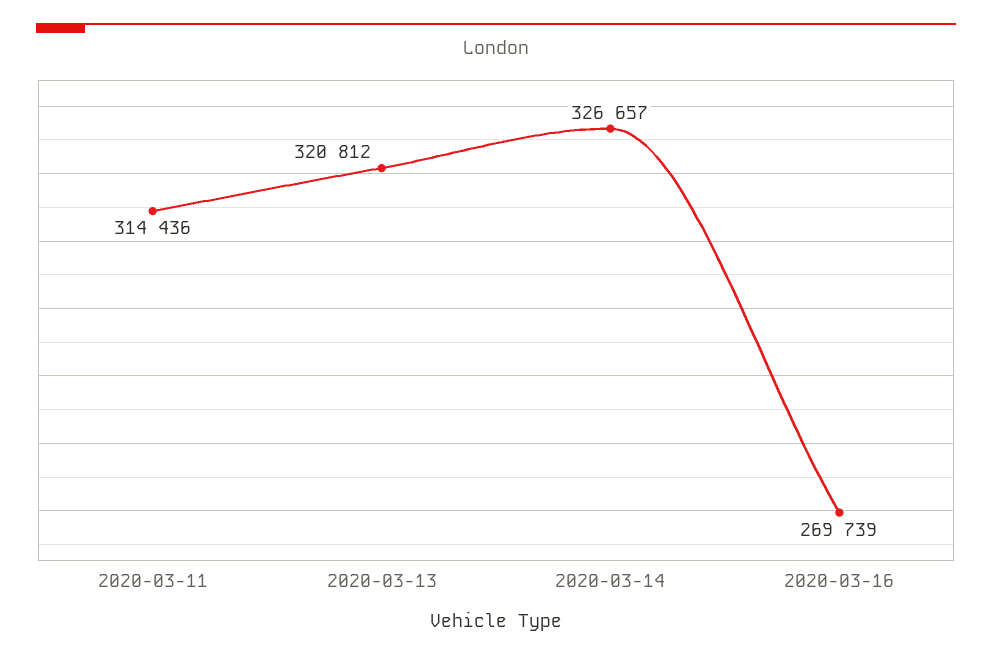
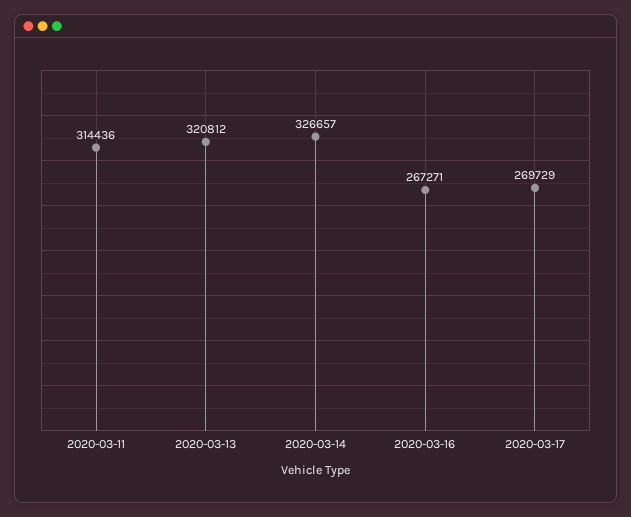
2020-03-16: 269739 -> 267271
2020-03-17: none -> 269729

